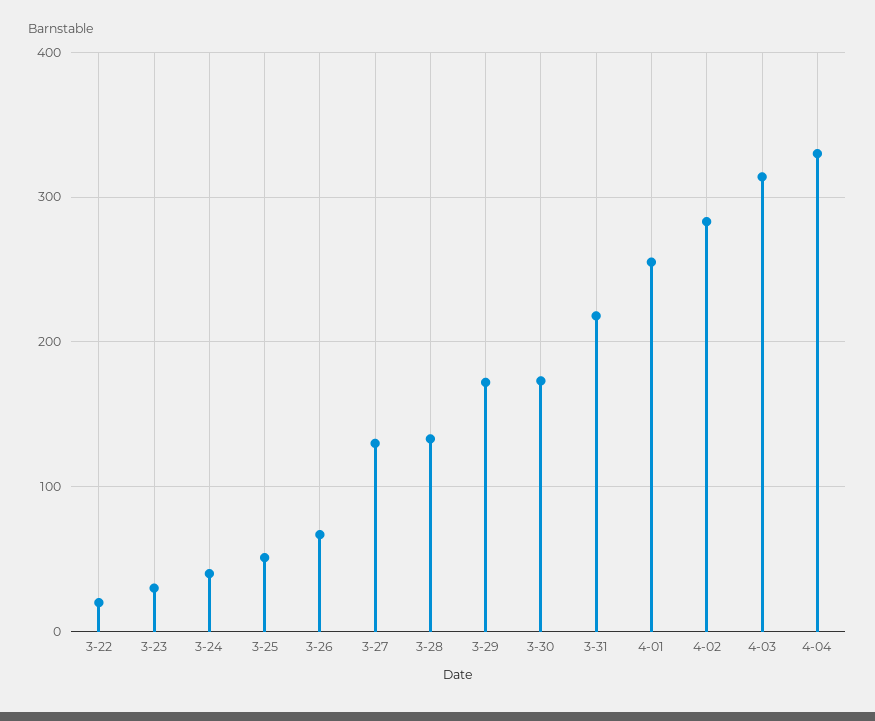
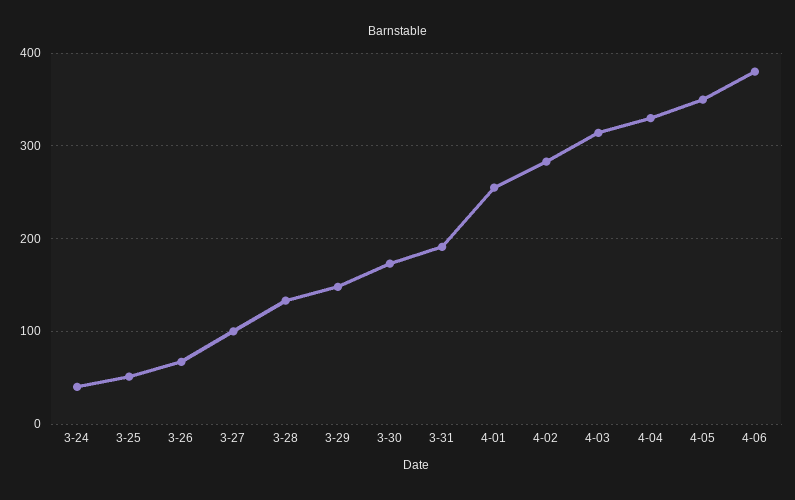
3-22: 20 -> none
3-23: 30 -> none
3-27: 130 -> 100
3-29: 170 -> 150
3-31: 220 -> 190
4-05: none -> 350
4-06: none -> 380

